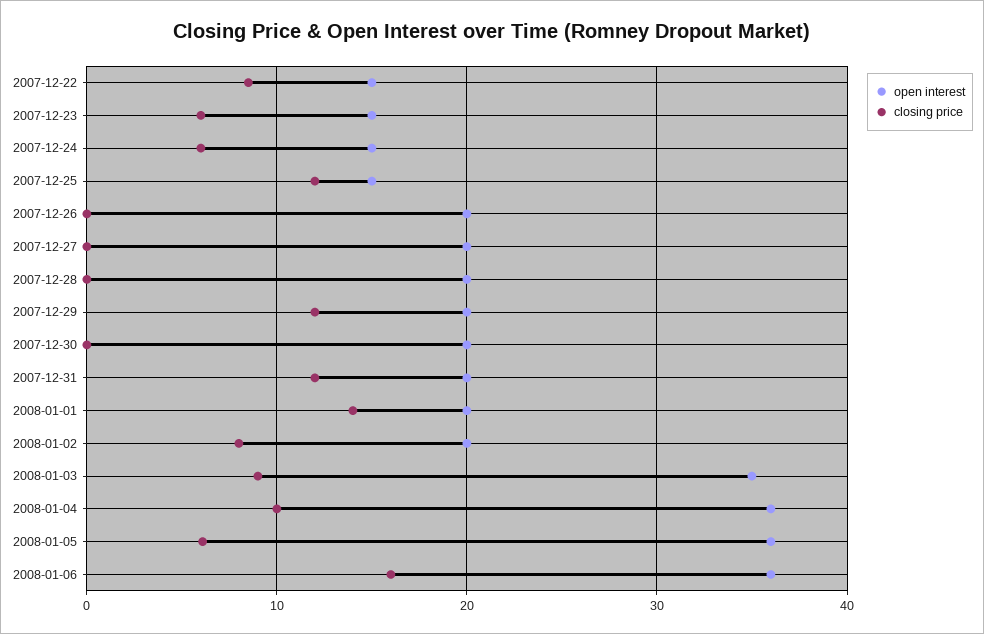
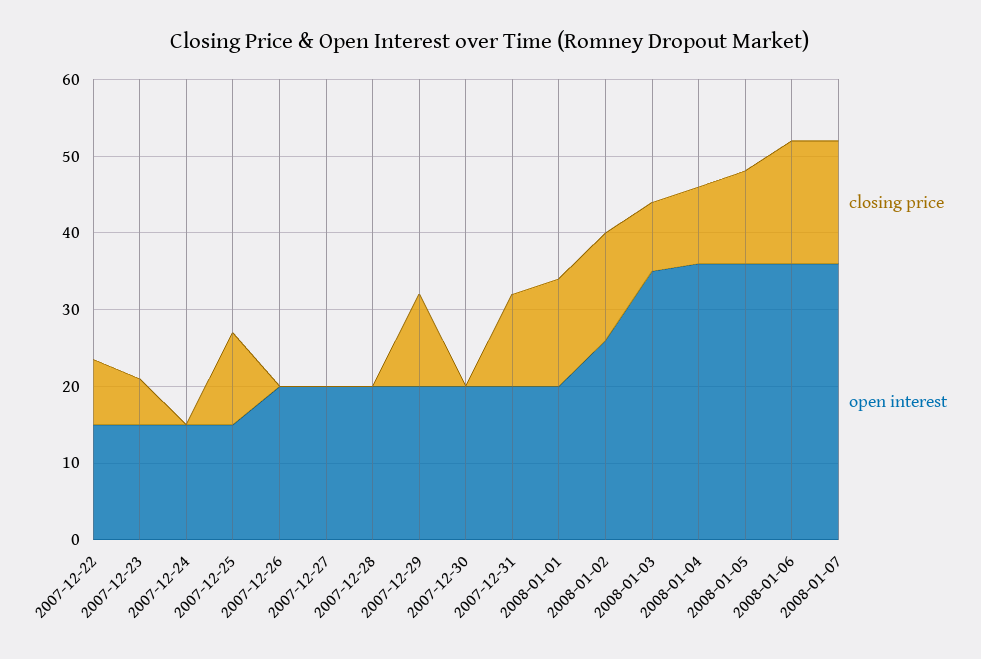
closing price, 2007-12-24: 6 -> 0
open interest, 2008-01-02: 20 -> 26
closing price, 2008-01-02: 8 -> 14
closing price, 2008-01-05: 6 -> 12
closing price, 2008-01-07: none -> 16
open interest, 2008-01-07: none -> 36

